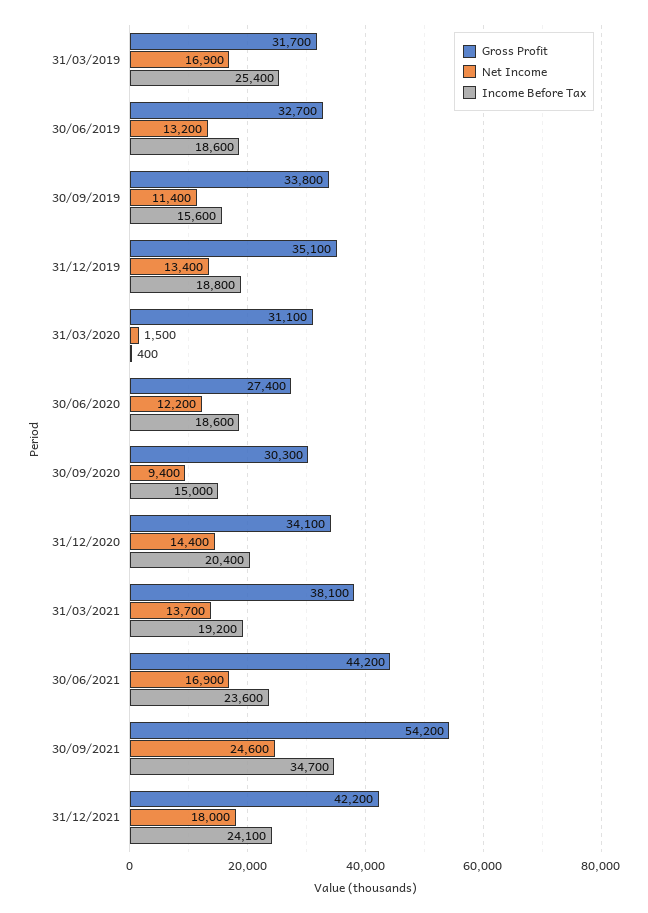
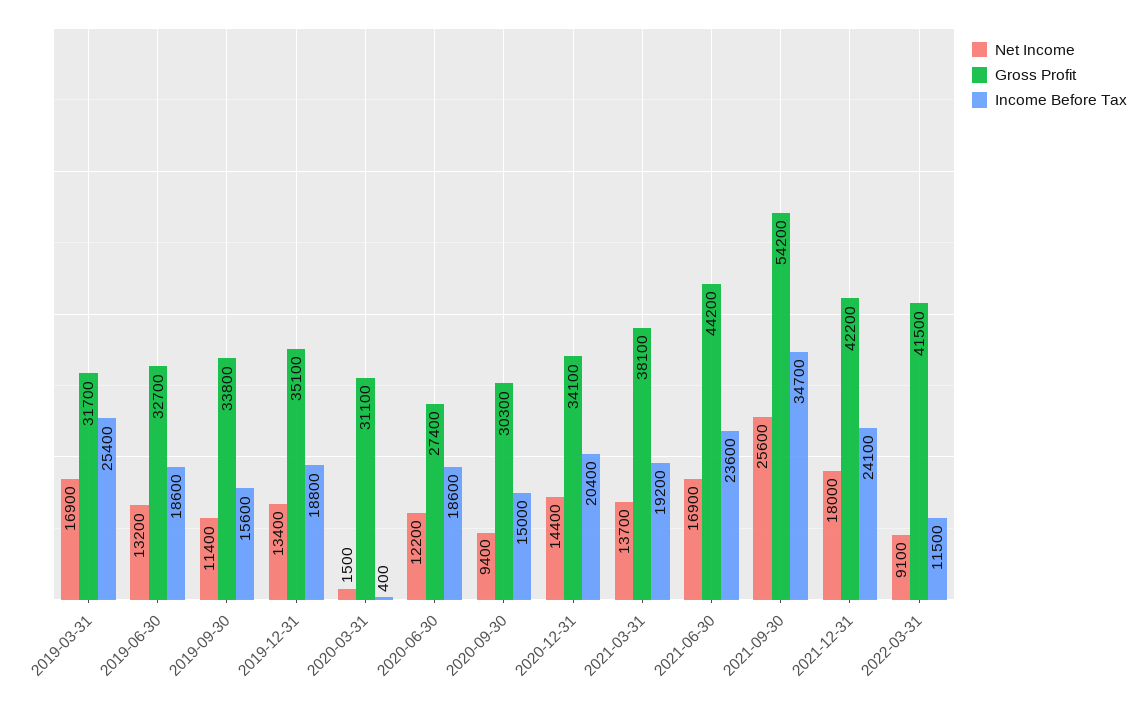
Net Income, 30/09/2021: 24600 -> 25600
Net Income, 2022-03-31: none -> 9100
Gross Profit, 2022-03-31: none -> 41500
Income Before Tax, 2022-03-31: none -> 11500

